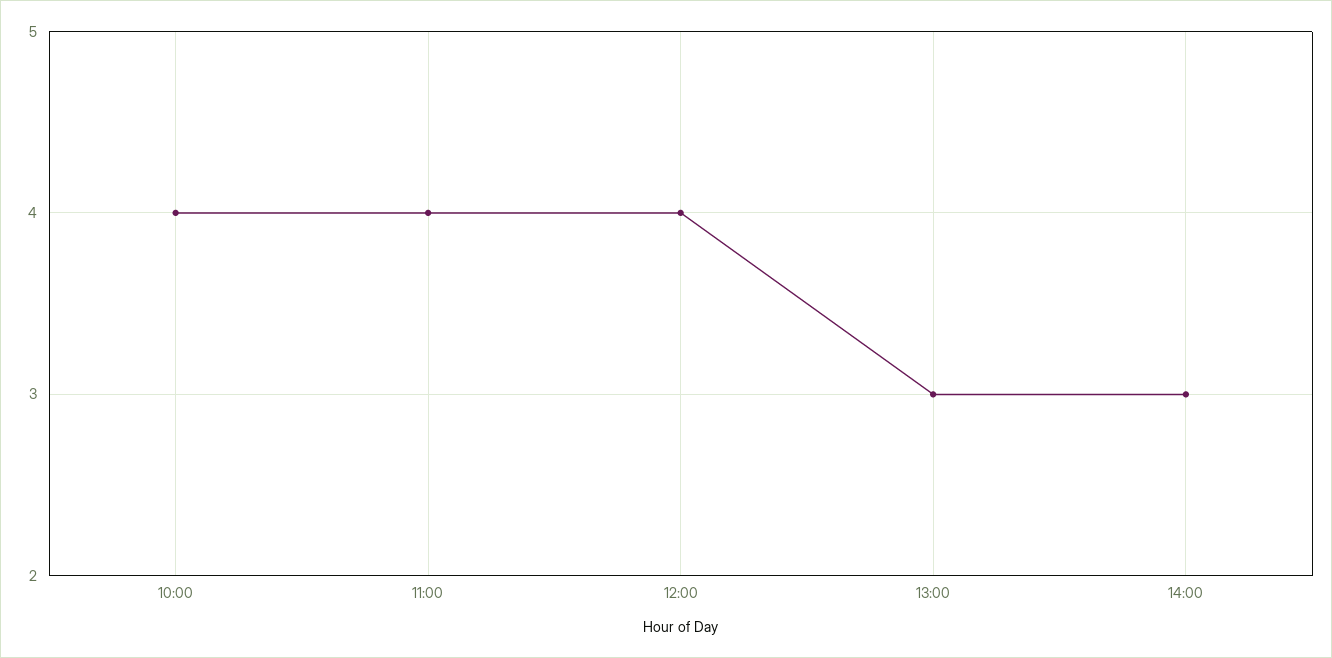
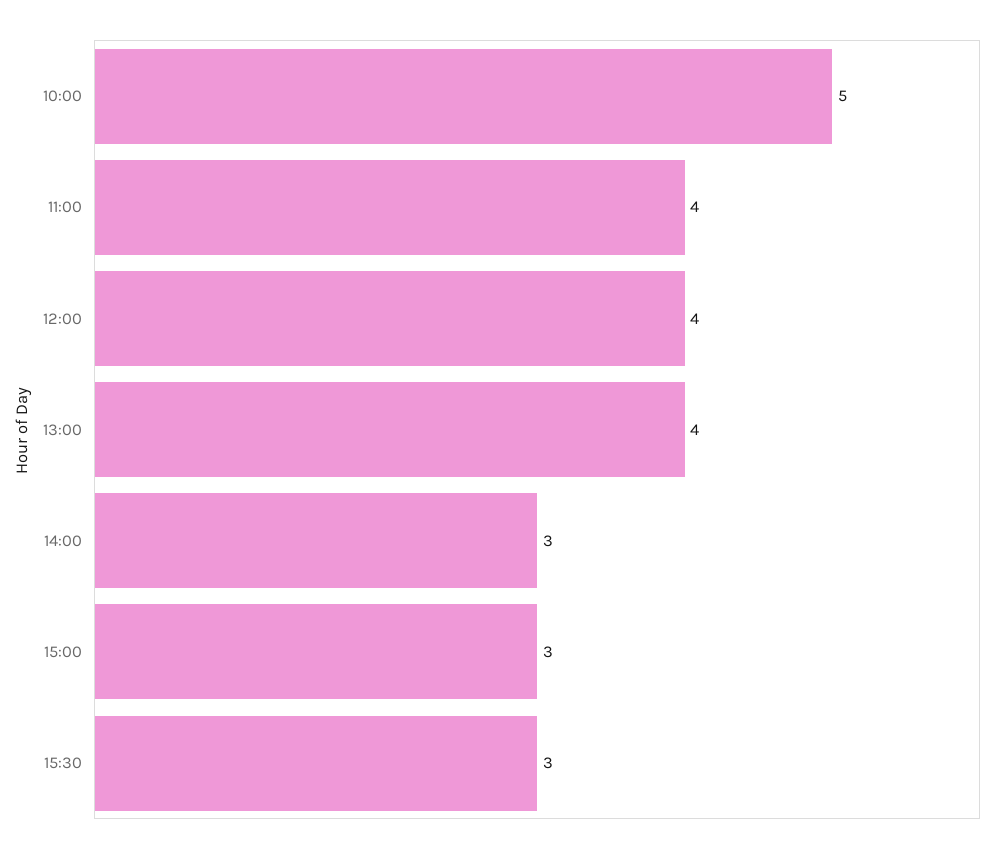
10:00: 4 -> 5
13:00: 3 -> 4
15:00: none -> 3
15:30: none -> 3

